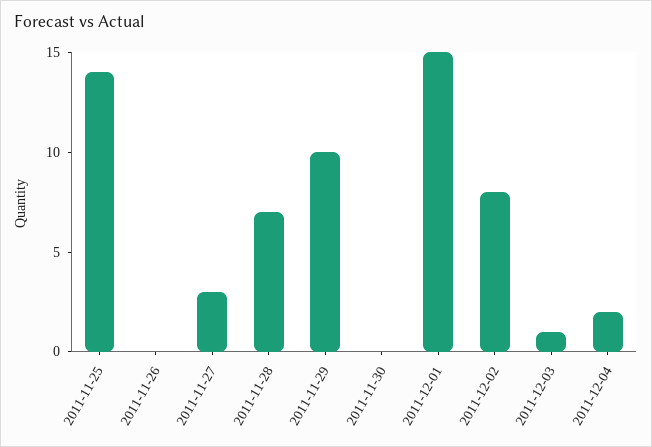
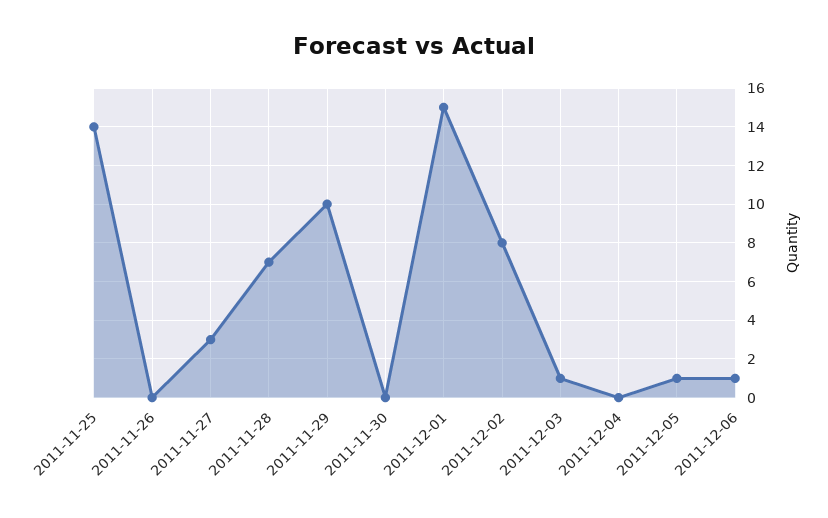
2011-12-04: 2 -> 0
2011-12-05: none -> 1
2011-12-06: none -> 1

